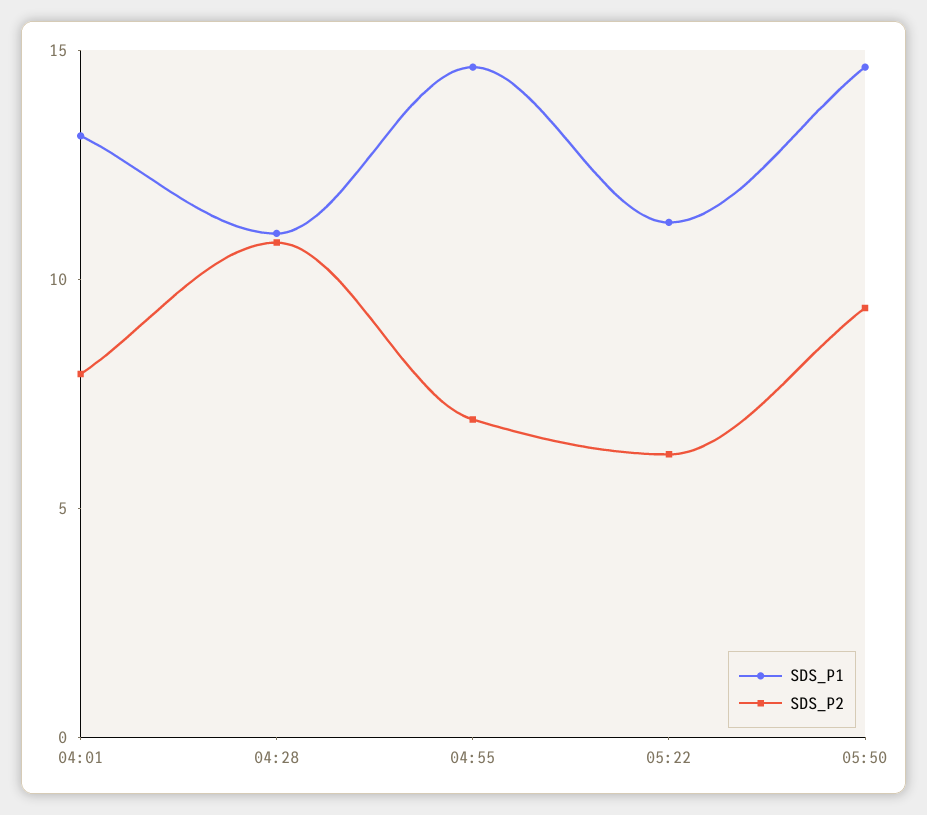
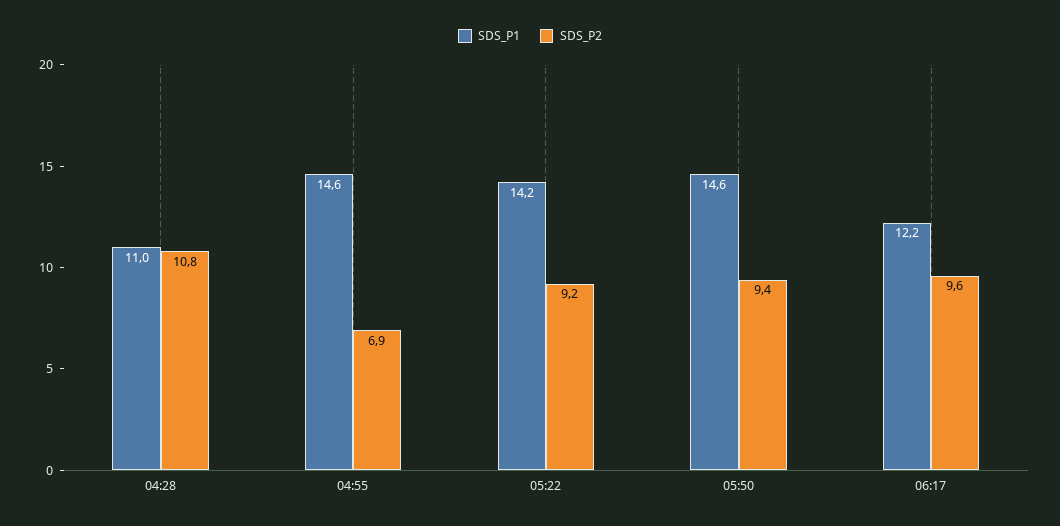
SDS_P1, 04:01: 13 -> none
SDS_P2, 04:01: 8 -> none
SDS_P1, 05:22: 11 -> 14.2
SDS_P2, 05:22: 6 -> 9.2
SDS_P1, 06:17: none -> 12.2
SDS_P2, 06:17: none -> 9.6

